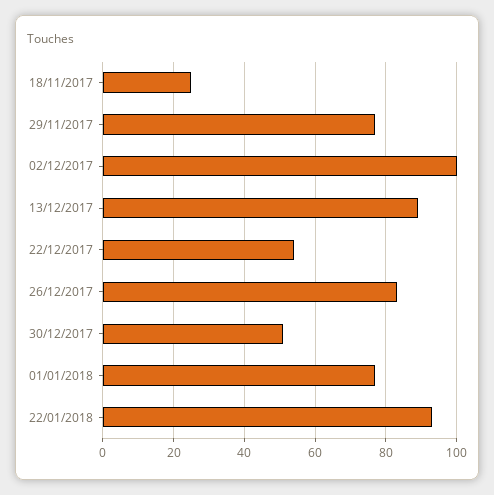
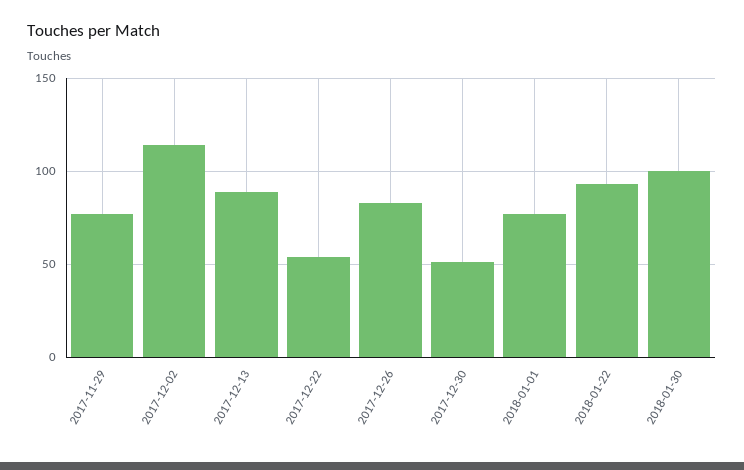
18/11/2017: 25 -> none
02/12/2017: 100 -> 115
2018-01-30: none -> 100

